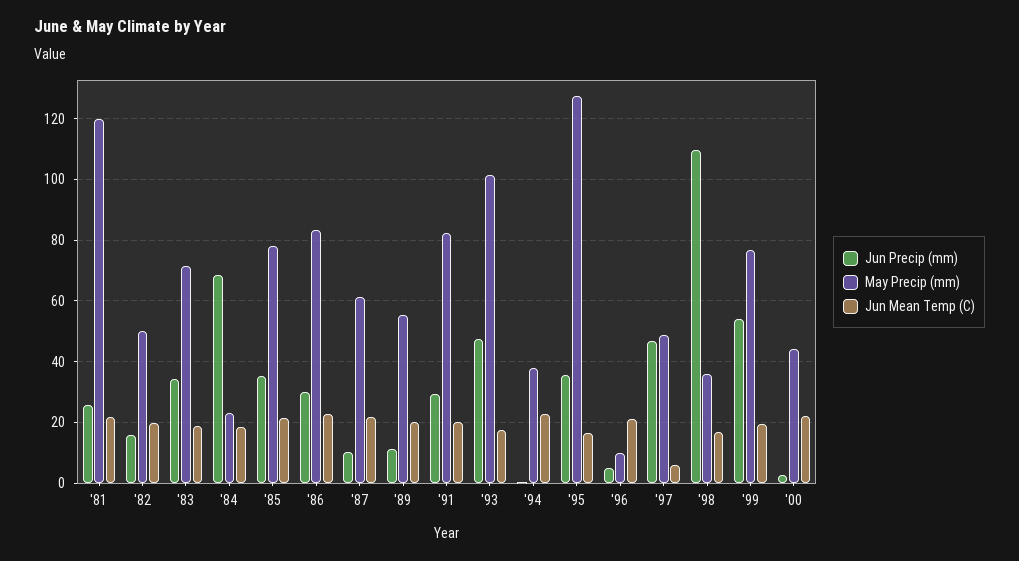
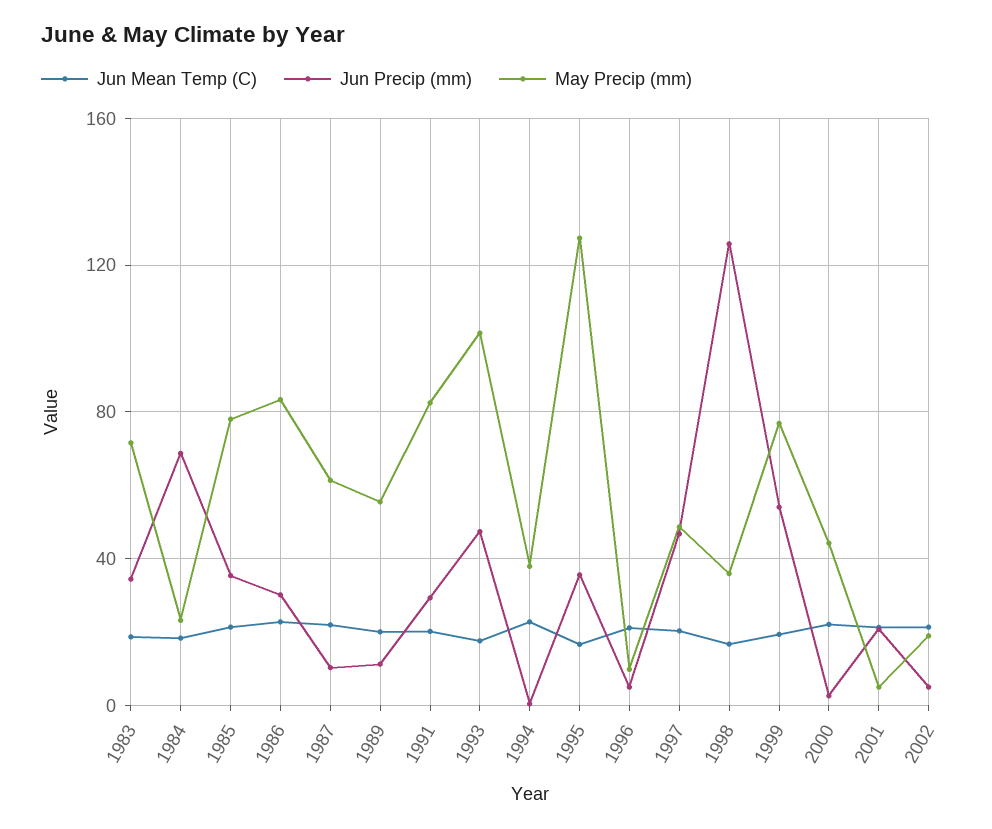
Jun Precip (mm), '81: 26 -> none
May Precip (mm), '81: 120 -> none
Jun Mean Temp (C), '81: 22 -> none
Jun Precip (mm), '82: 16 -> none
May Precip (mm), '82: 50 -> none
Jun Mean Temp (C), '82: 20 -> none
Jun Mean Temp (C), '97: 6 -> 20
Jun Precip (mm), '98: 110 -> 125
Jun Mean Temp (C), 2001: none -> 20
Jun Precip (mm), 2001: none -> 20
May Precip (mm), 2001: none -> 5
Jun Mean Temp (C), 2002: none -> 20
Jun Precip (mm), 2002: none -> 5
May Precip (mm), 2002: none -> 20

